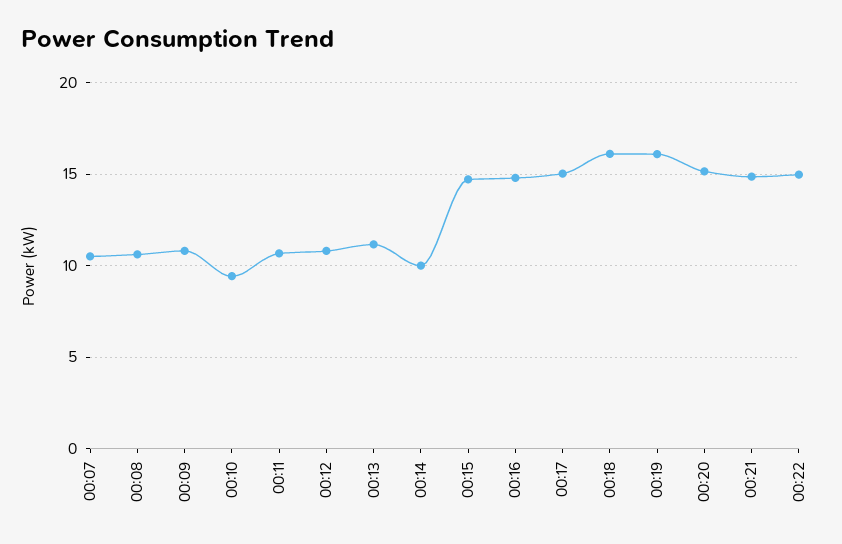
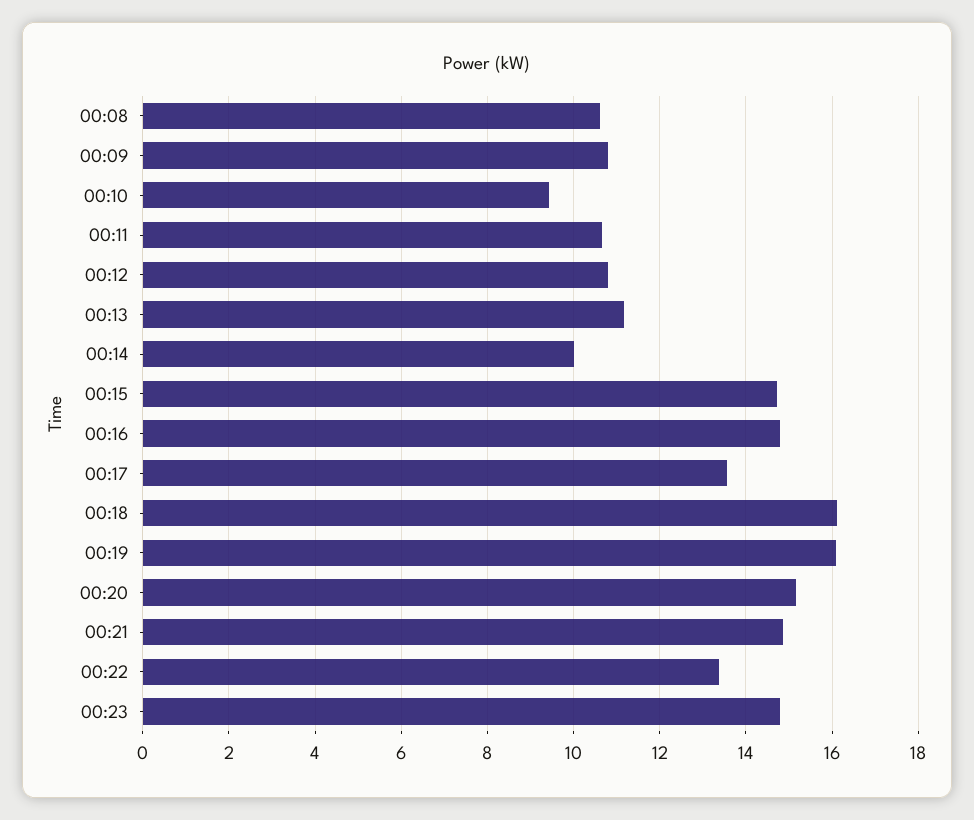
00:07: 10.5 -> none
00:17: 15 -> 13.6
00:22: 15 -> 13.4
00:23: none -> 14.8

